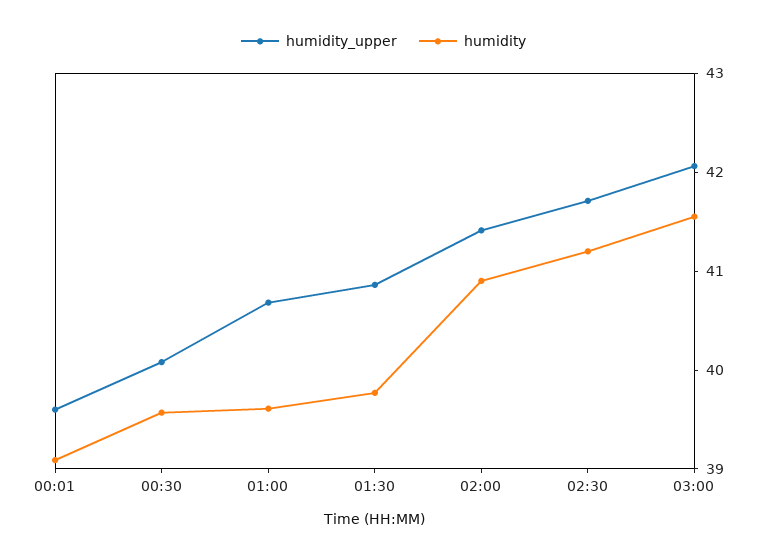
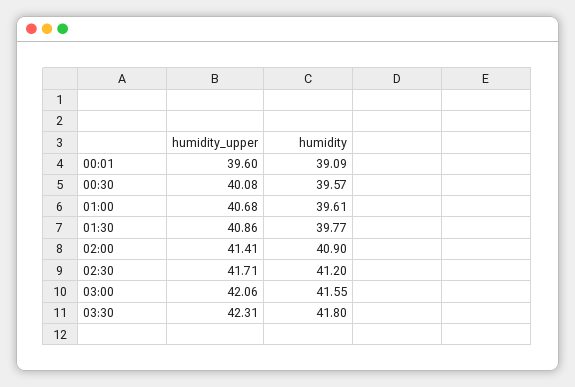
humidity_upper, 03:30: none -> 42.31
humidity, 03:30: none -> 41.8

